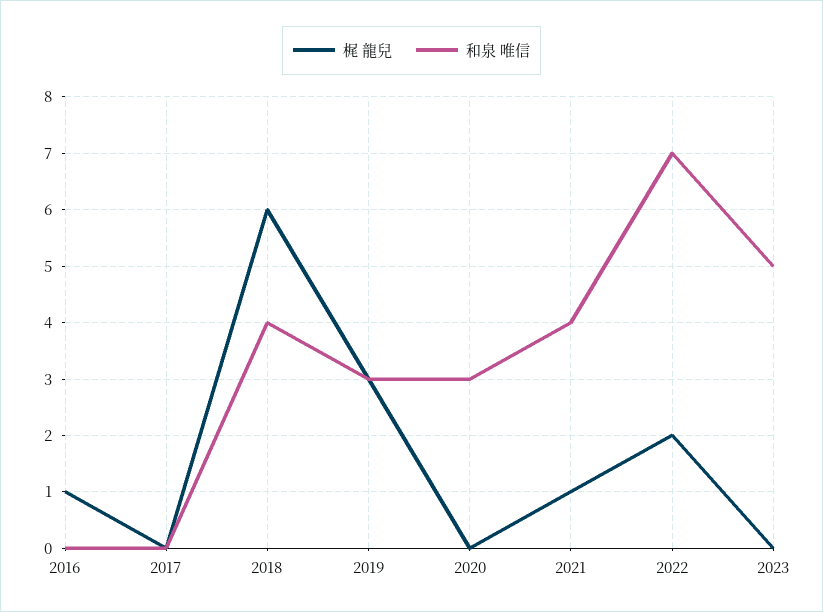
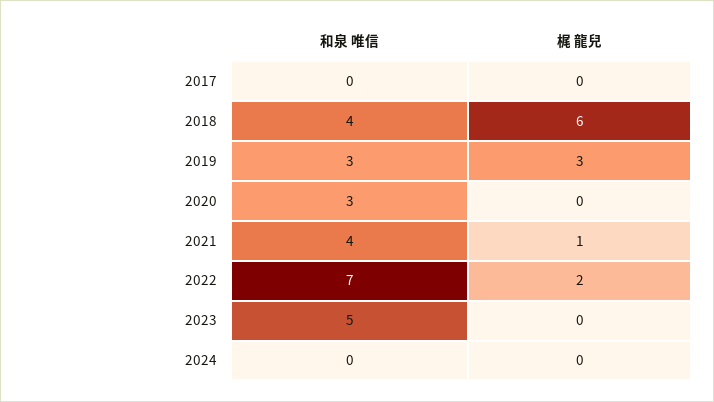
梶 龍兒, 2016: 1 -> none
和泉 唯信, 2016: 0 -> none
和泉 唯信, 2024: none -> 0
梶 龍兒, 2024: none -> 0

